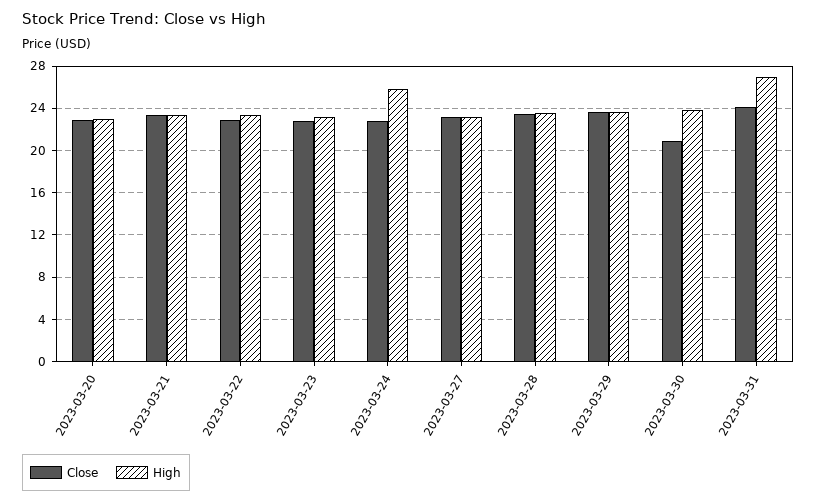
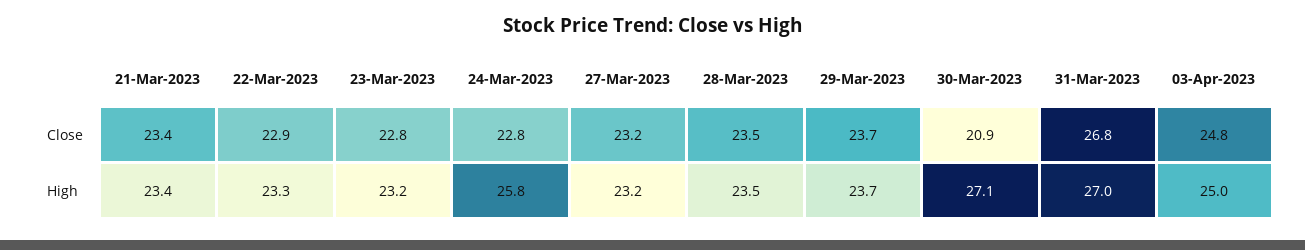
Close, 2023-03-20: 23 -> none
High, 2023-03-20: 23 -> none
High, 2023-03-30: 24 -> 27.1
Close, 2023-03-31: 24 -> 26.8
Close, 03-Apr-2023: none -> 24.8
High, 03-Apr-2023: none -> 25

